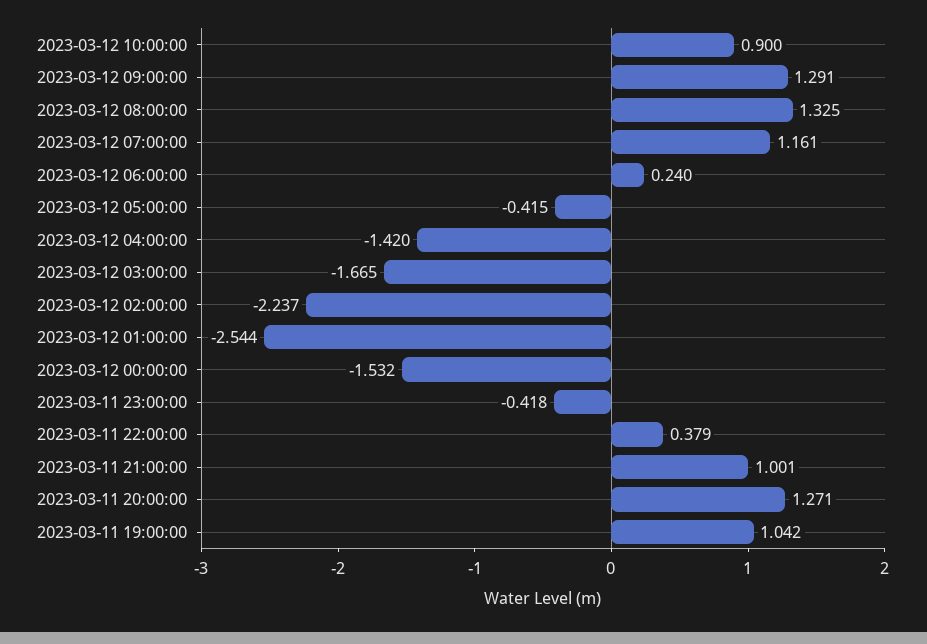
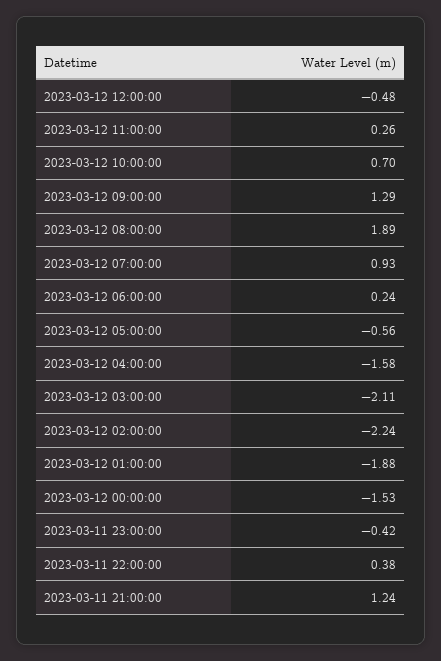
2023-03-12 10:00:00: 0.9 -> 0.7
2023-03-12 08:00:00: 1.325 -> 1.89
2023-03-12 07:00:00: 1.161 -> 0.93
2023-03-12 05:00:00: -0.415 -> -0.56
2023-03-12 04:00:00: -1.42 -> -1.58
2023-03-12 03:00:00: -1.665 -> -2.11
2023-03-12 01:00:00: -2.544 -> -1.88
2023-03-11 21:00:00: 1.001 -> 1.24
2023-03-11 20:00:00: 1.271 -> none
2023-03-11 19:00:00: 1.042 -> none
2023-03-12 12:00:00: none -> -0.48
2023-03-12 11:00:00: none -> 0.26

